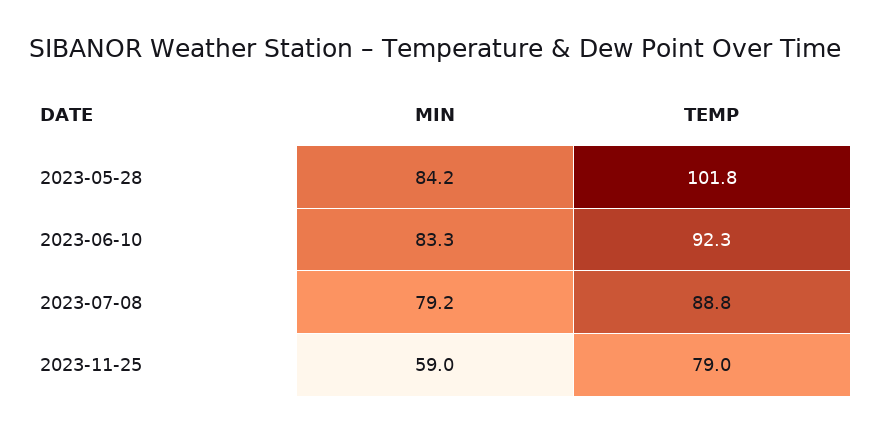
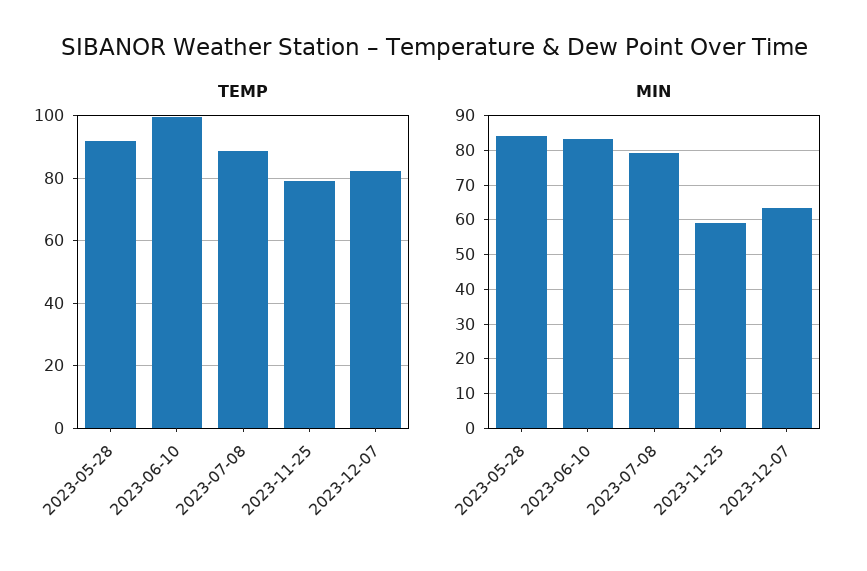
TEMP, 2023-05-28: 101.8 -> 92
TEMP, 2023-06-10: 92.3 -> 100
TEMP, 2023-12-07: none -> 82
MIN, 2023-12-07: none -> 64

